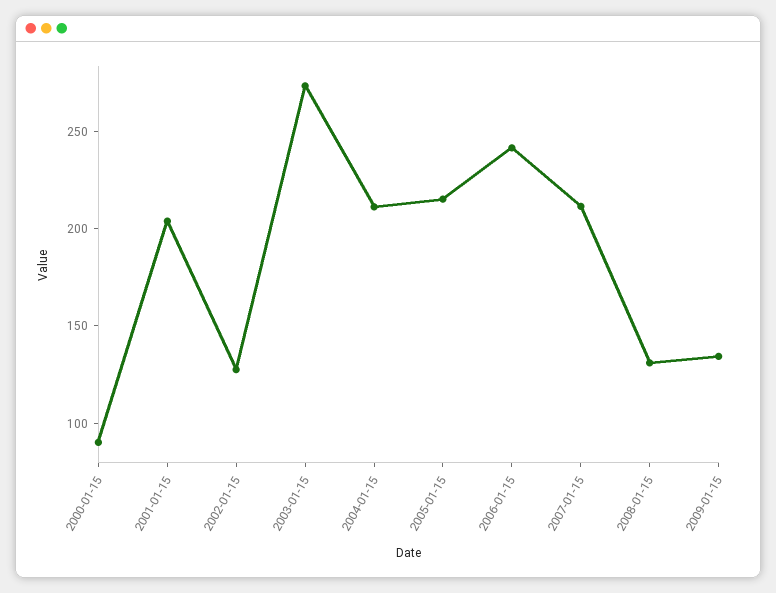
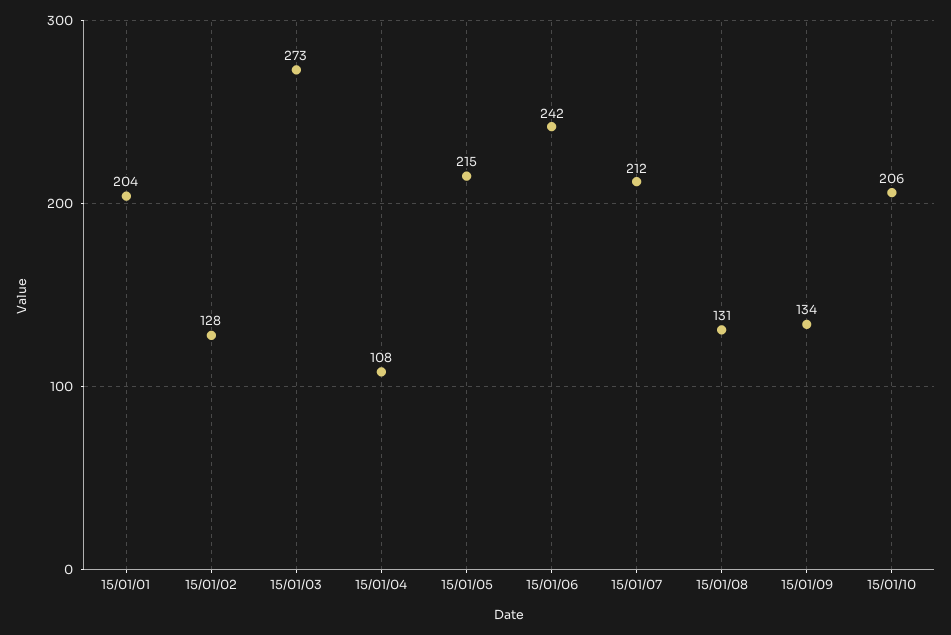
2000-01-15: 90 -> none
2004-01-15: 210 -> 108
15/01/10: none -> 206

